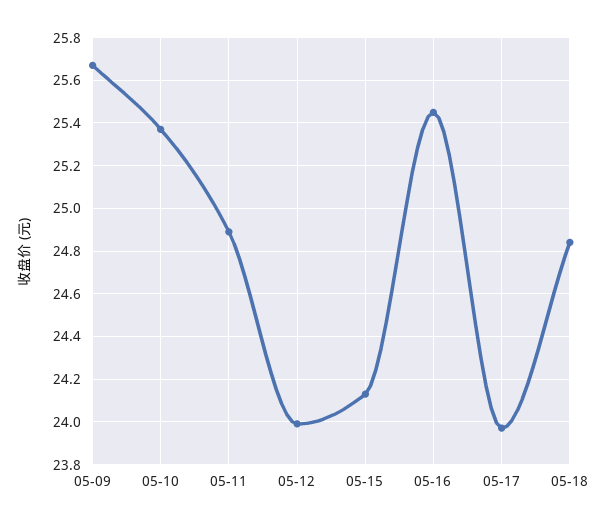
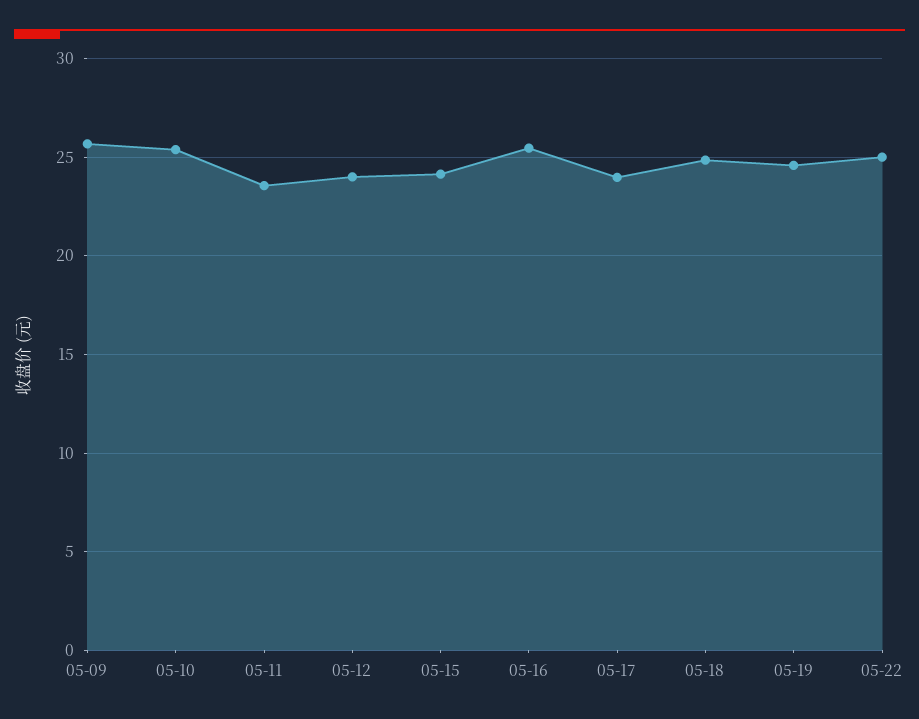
05-11: 24.9 -> 23.5
05-19: none -> 24.5
05-22: none -> 25

